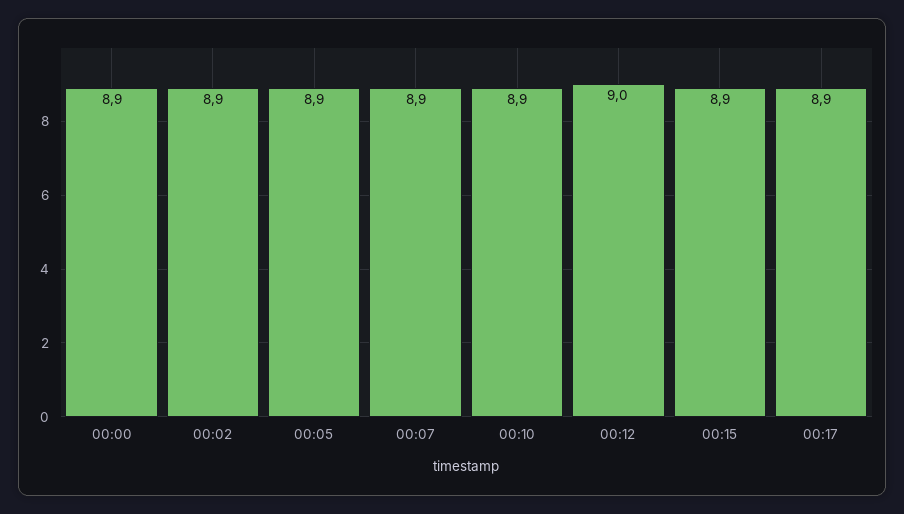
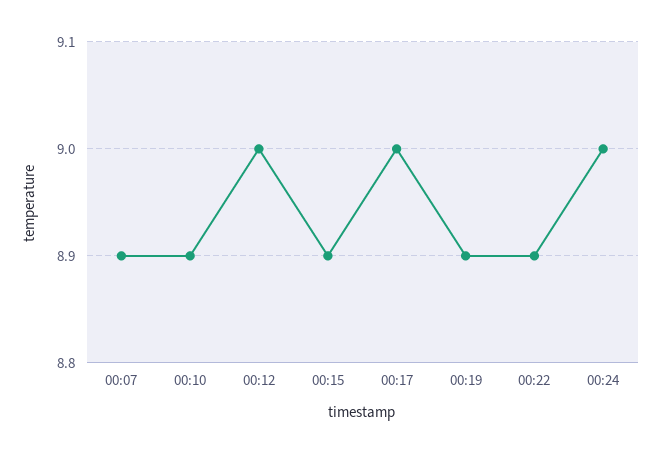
00:00: 8.9 -> none
00:02: 8.9 -> none
00:05: 8.9 -> none
00:17: 8.9 -> 9
00:19: none -> 8.9
00:22: none -> 8.9
00:24: none -> 9

